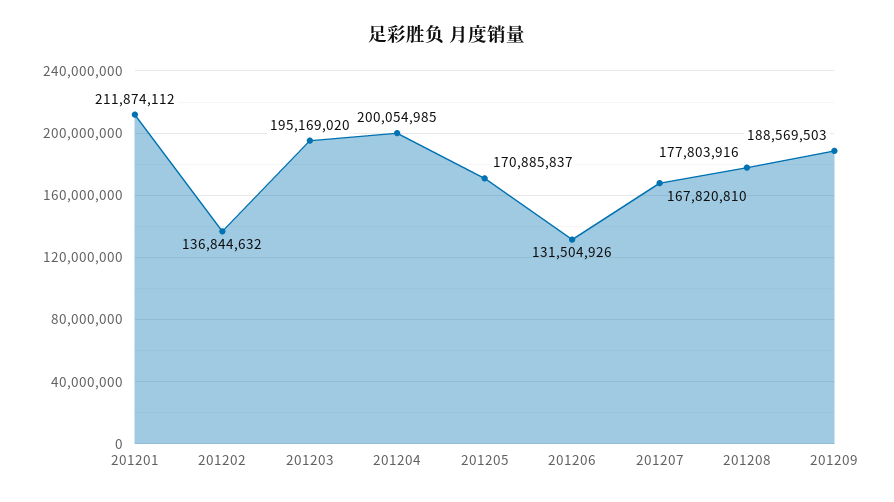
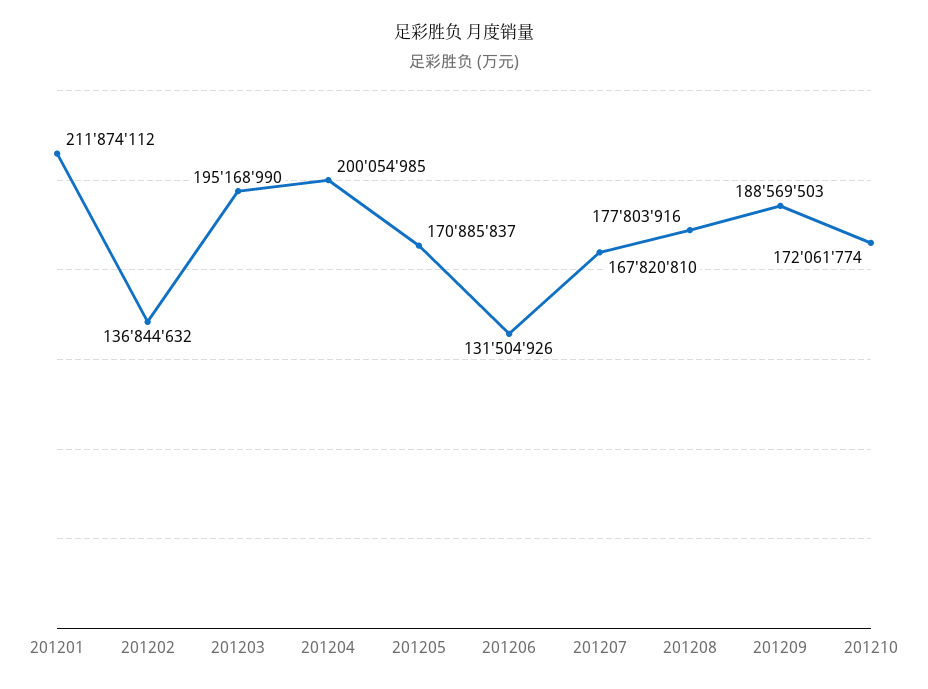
201203: 195169020 -> 195168990
201210: none -> 172061774

